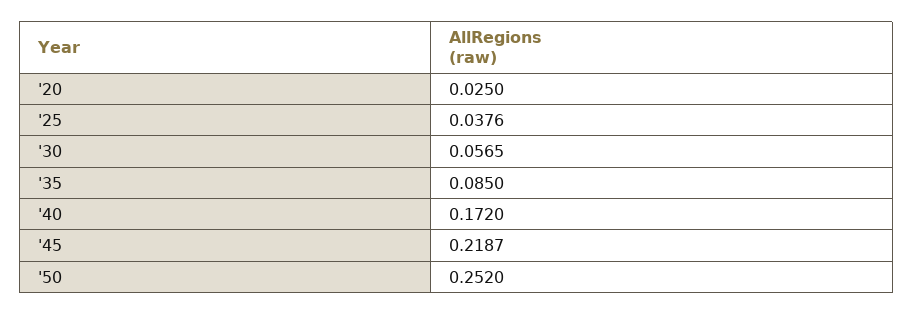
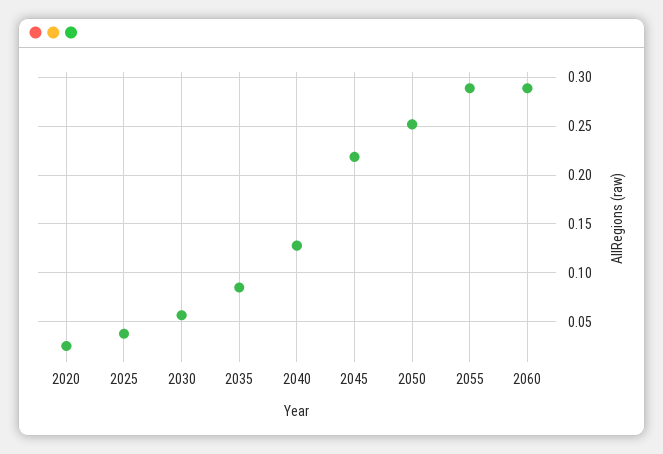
'40: 0.172 -> 0.13
2055: none -> 0.29
2060: none -> 0.29

